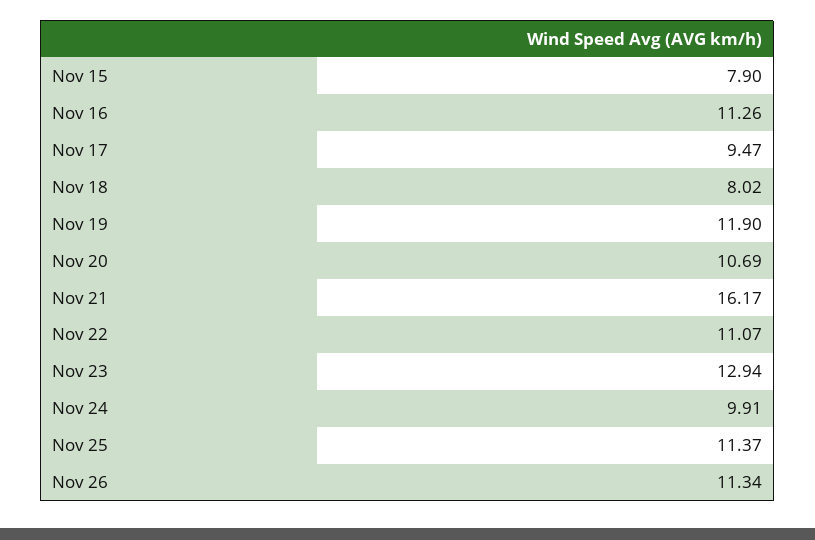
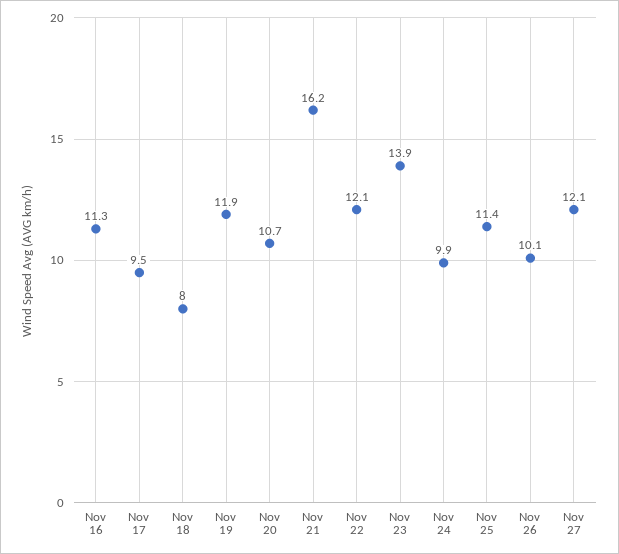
Nov 15: 7.9 -> none
Nov 22: 11.07 -> 12.1
Nov 23: 12.94 -> 13.9
Nov 26: 11.34 -> 10.1
Nov 27: none -> 12.1

